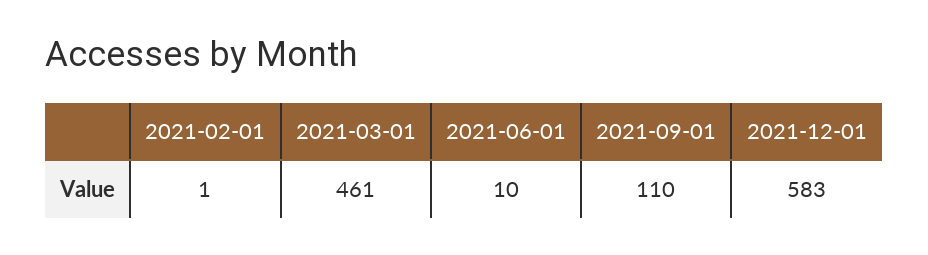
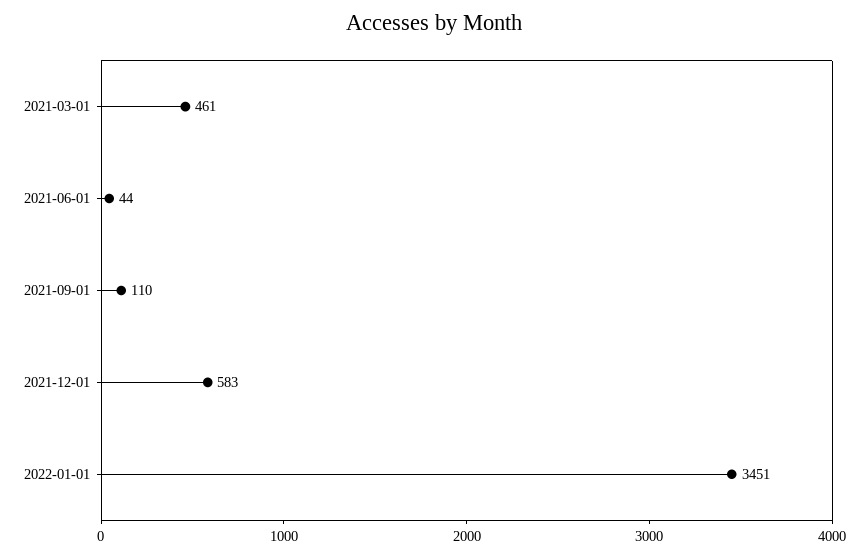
2021-02-01: 1 -> none
2021-06-01: 10 -> 44
2022-01-01: none -> 3451

